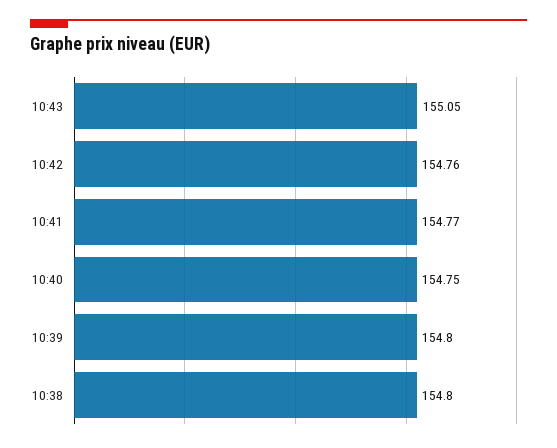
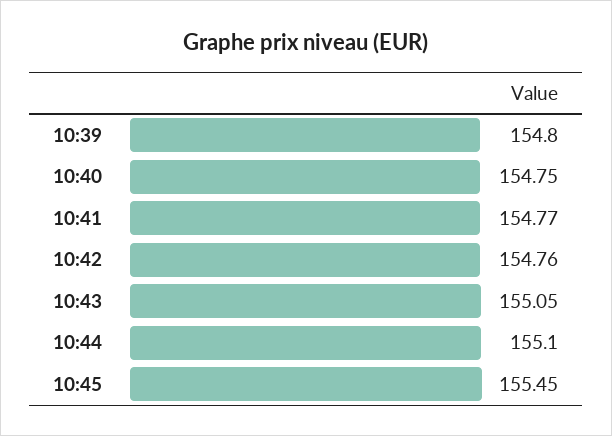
10:38: 154.8 -> none
10:44: none -> 155.1
10:45: none -> 155.45

